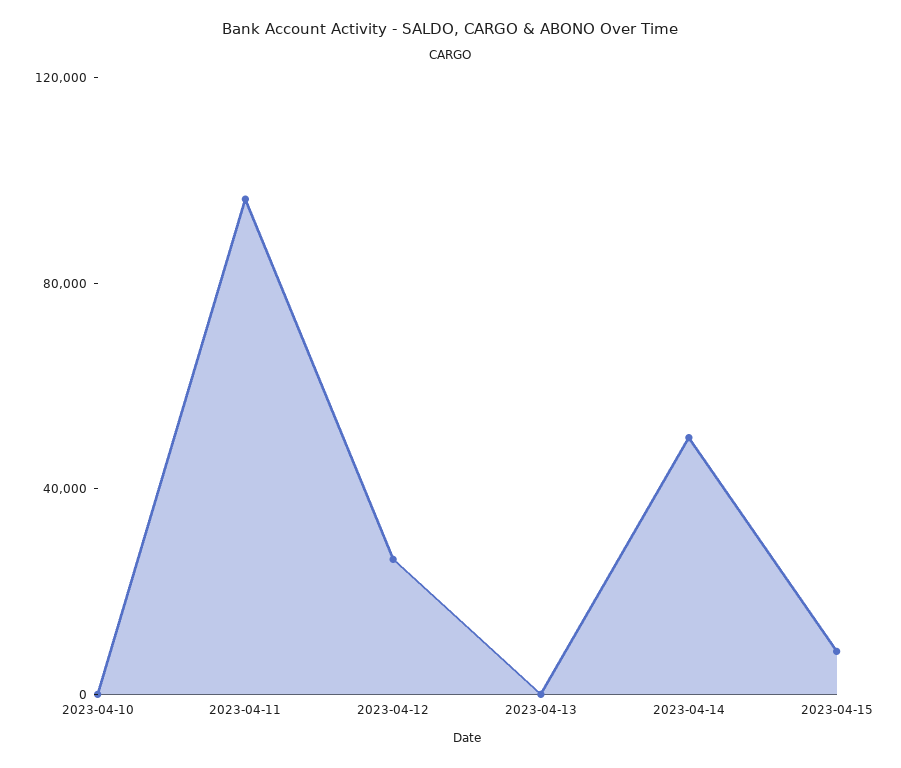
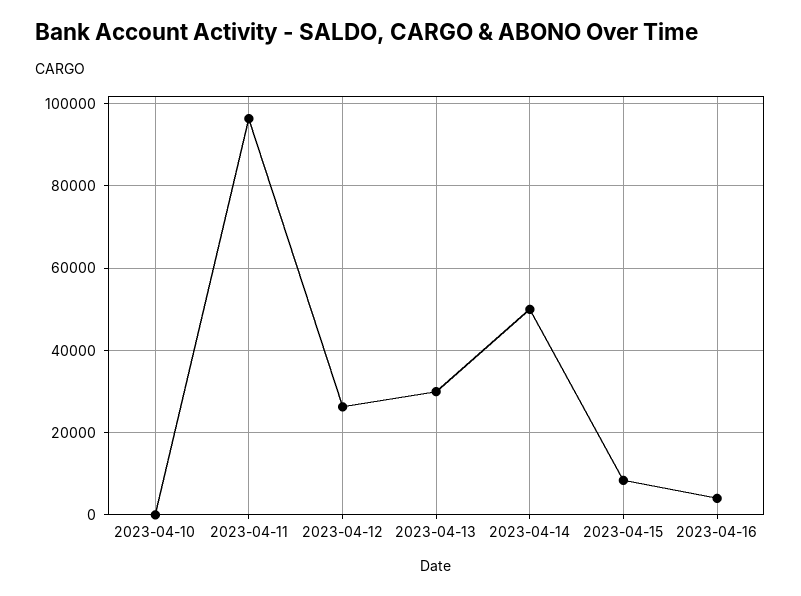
2023-04-13: 0 -> 30000
2023-04-16: none -> 4000

